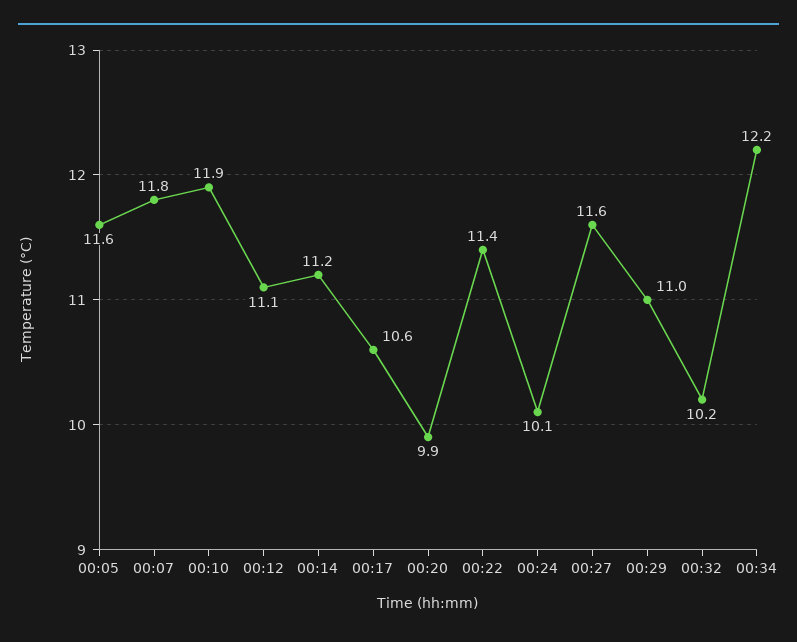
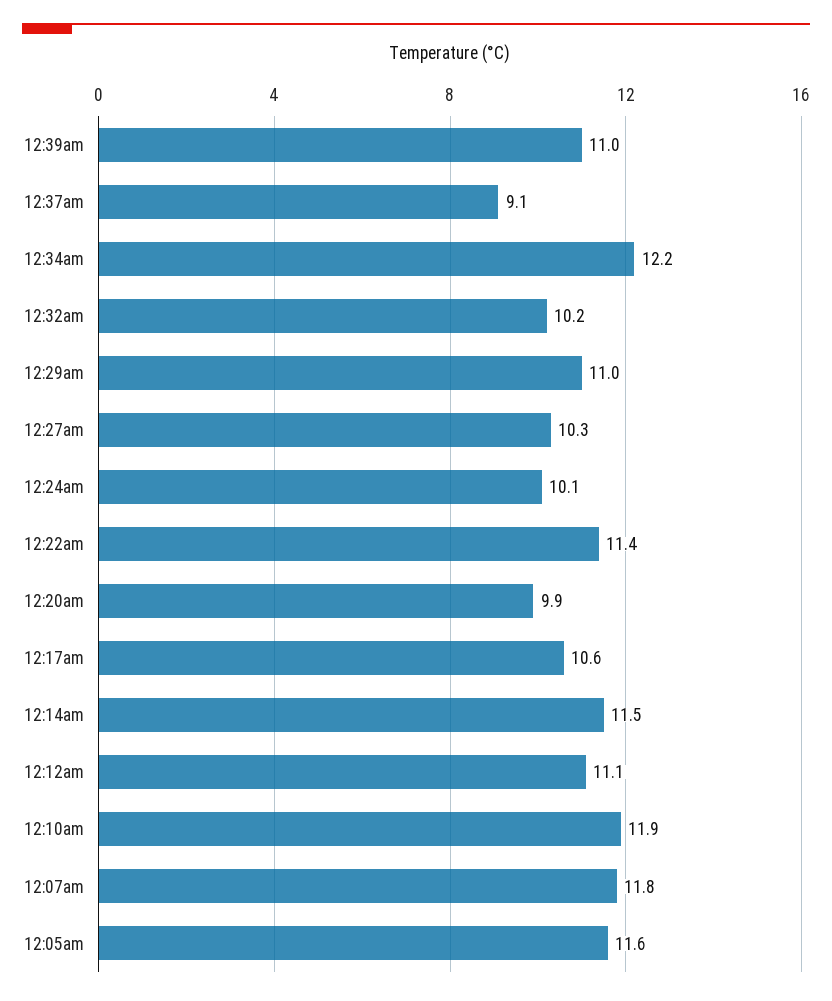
00:14: 11.2 -> 11.5
00:27: 11.6 -> 10.3
12:39am: none -> 11
12:37am: none -> 9.1

